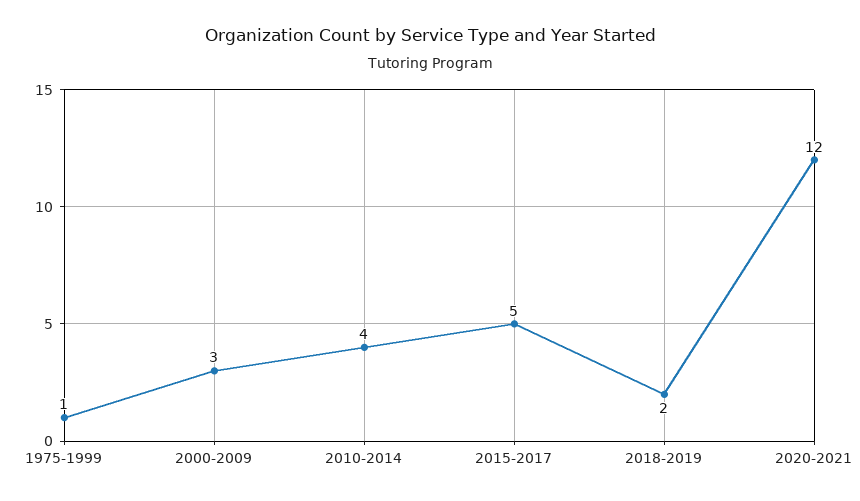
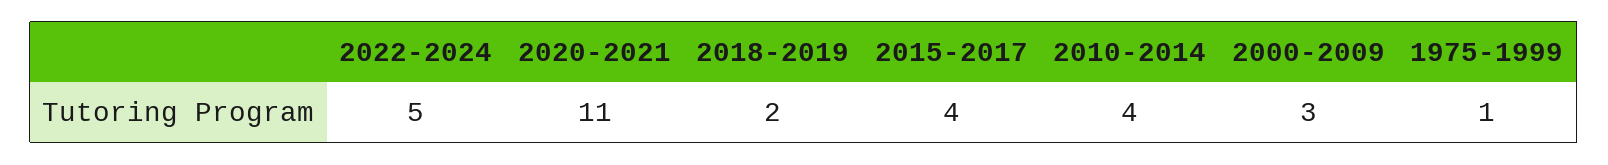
2015-2017: 5 -> 4
2020-2021: 12 -> 11
2022-2024: none -> 5

